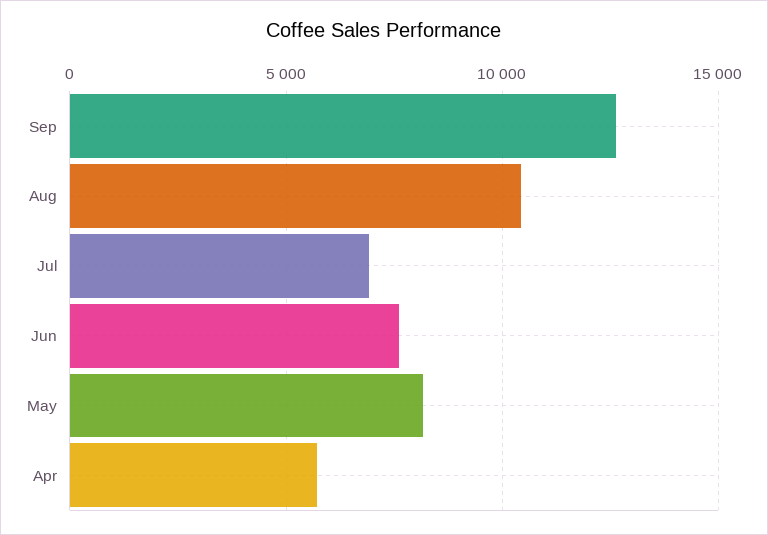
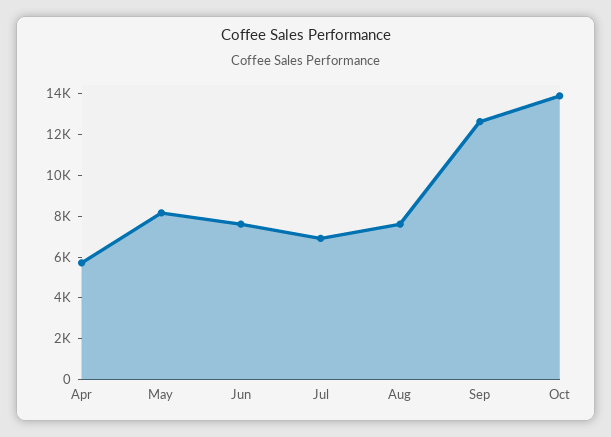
Aug: 10500 -> 7500
Oct: none -> 14000

